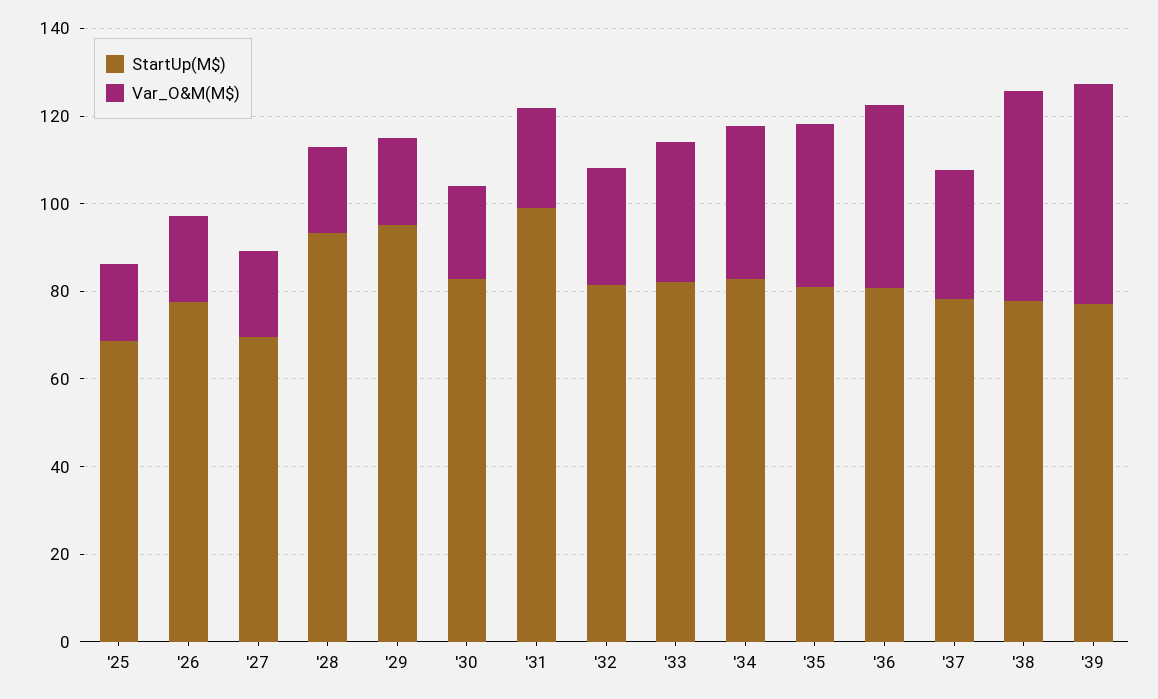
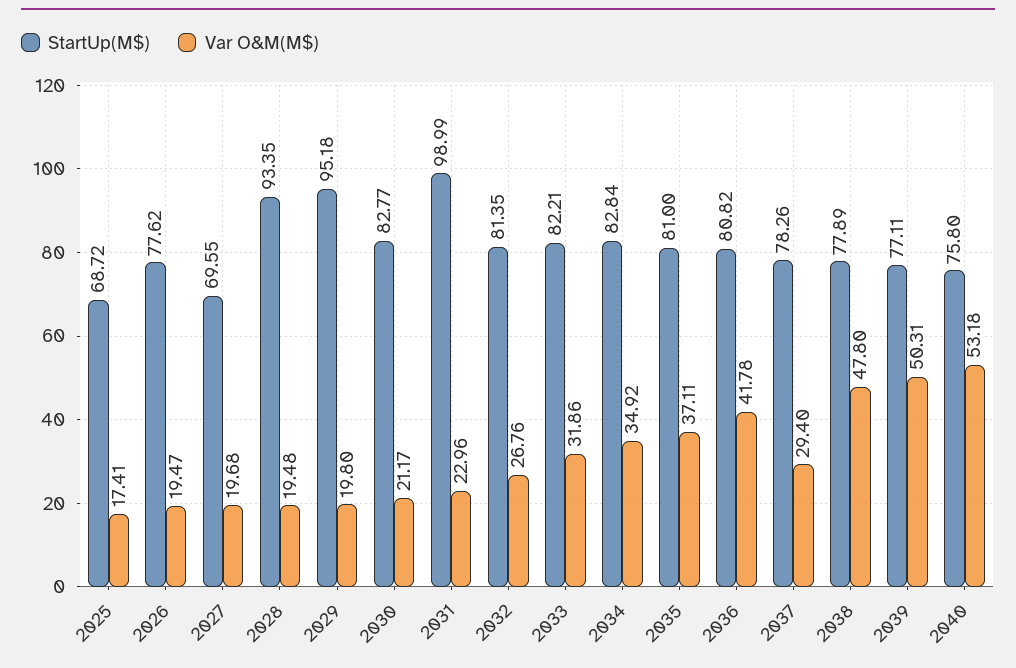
StartUp(M$), 2040: none -> 75.8
Var_O&M(M$), 2040: none -> 53.18

